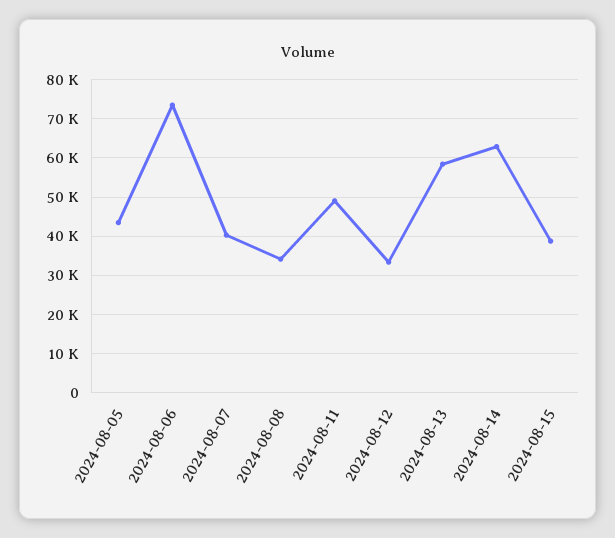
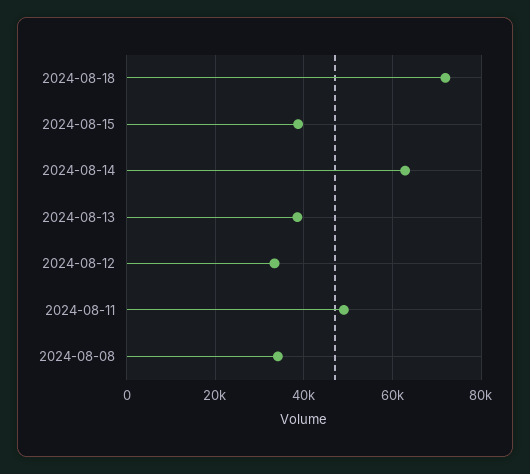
2024-08-05: 44000 -> none
2024-08-06: 74000 -> none
2024-08-07: 40000 -> none
2024-08-13: 58000 -> 38000
2024-08-18: none -> 72000

